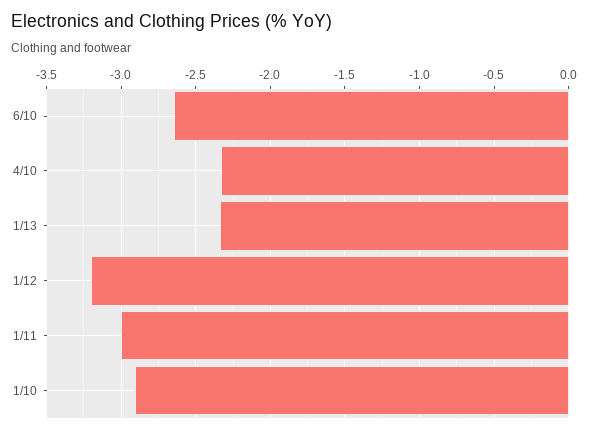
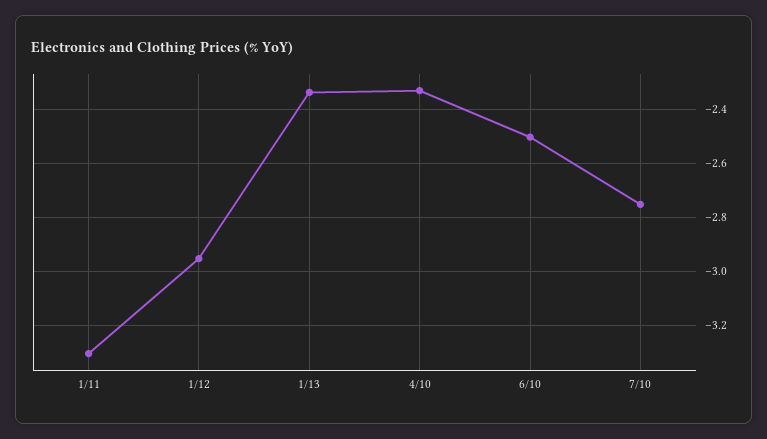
6/10: -2.65 -> -2.5
1/12: -3.2 -> -2.95
1/11: -3 -> -3.3
1/10: -2.9 -> none
7/10: none -> -2.75

